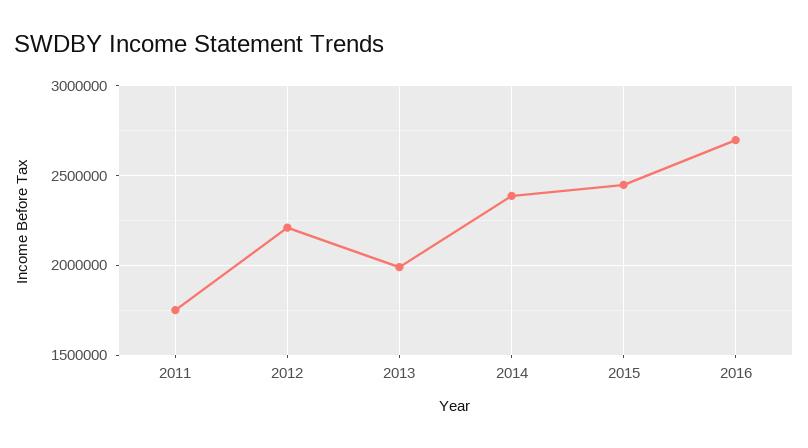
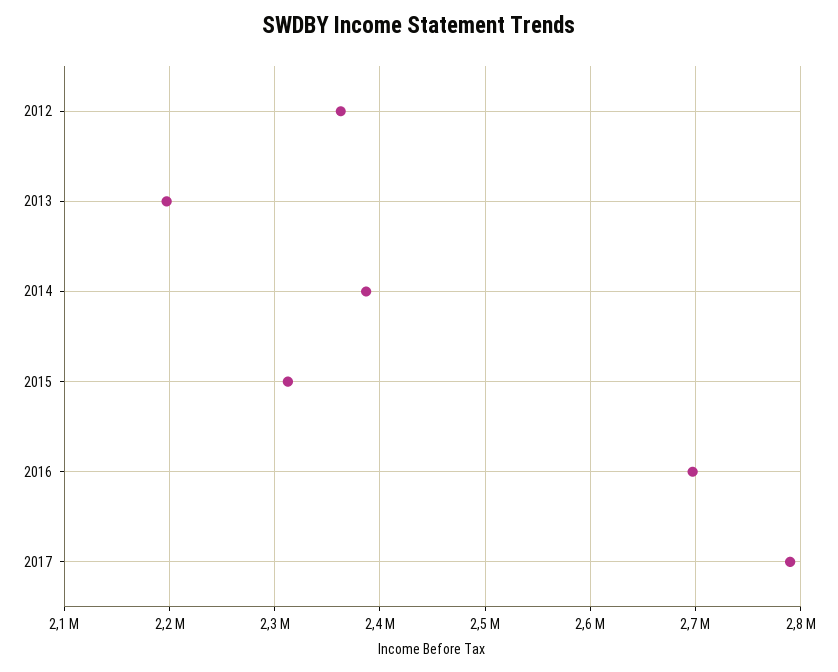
2011: 1750000 -> none
2012: 2200000 -> 2360000
2013: 2000000 -> 2200000
2015: 2450000 -> 2310000
2017: none -> 2790000

